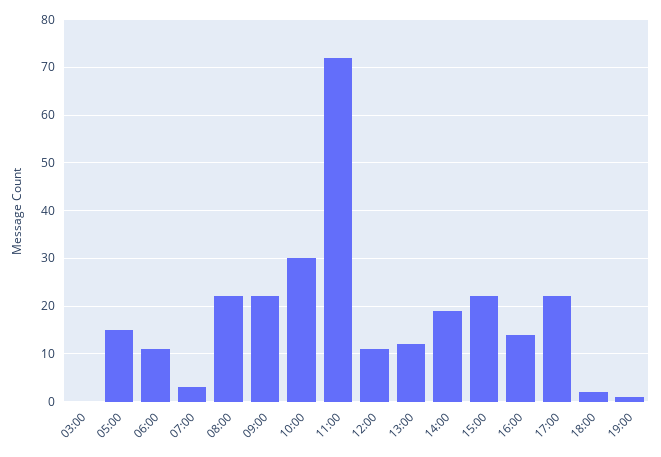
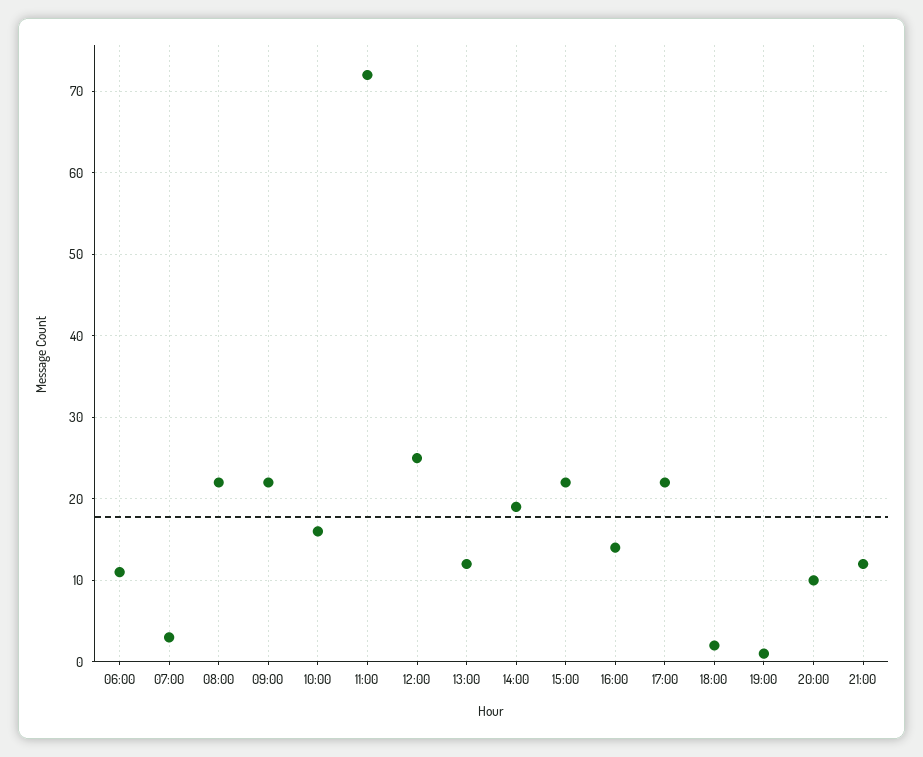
03:00: 0 -> none
05:00: 15 -> none
10:00: 30 -> 16
12:00: 10 -> 25
20:00: none -> 10
21:00: none -> 12

